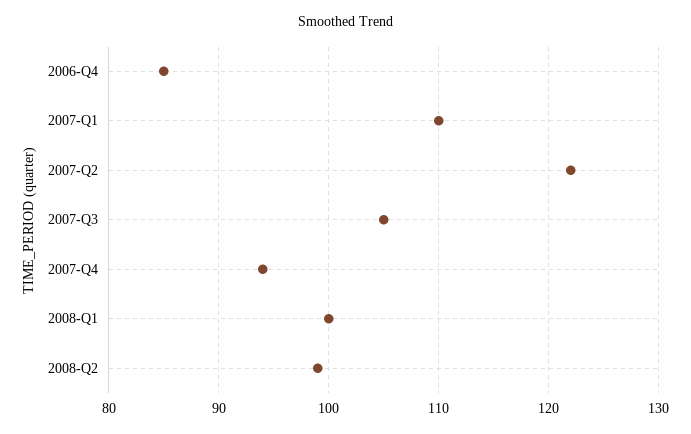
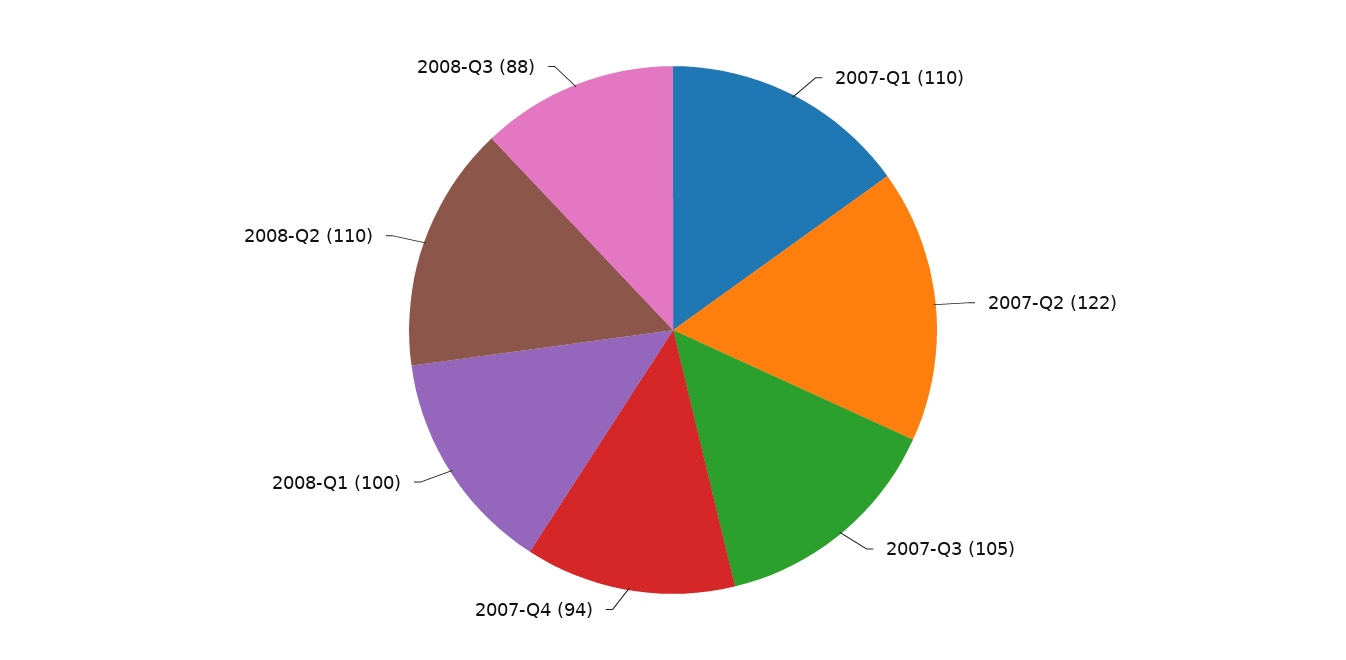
2006-Q4: 85 -> none
2008-Q2: 99 -> 110
2008-Q3: none -> 88

